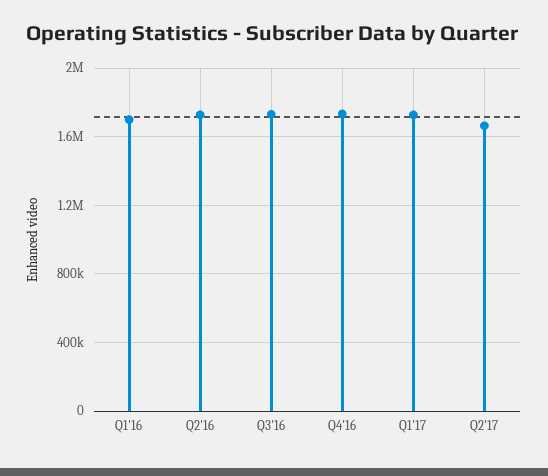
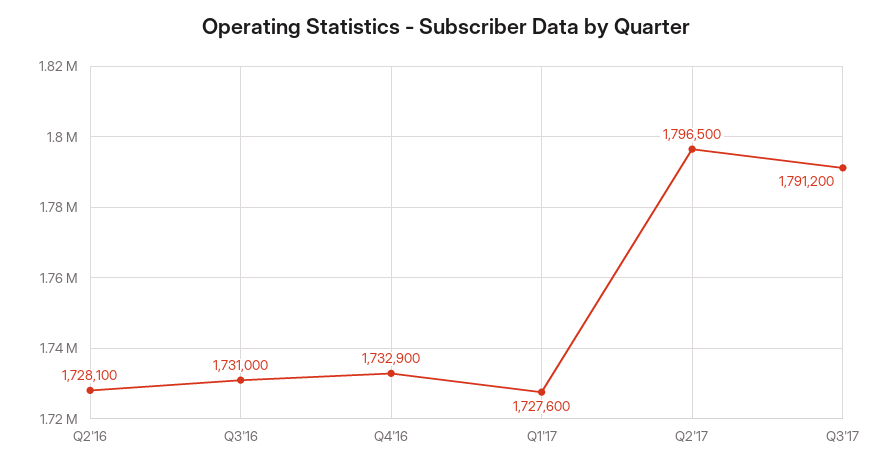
Q1'16: 1700000 -> none
Q2'17: 1650000 -> 1796500
Q3'17: none -> 1791200

